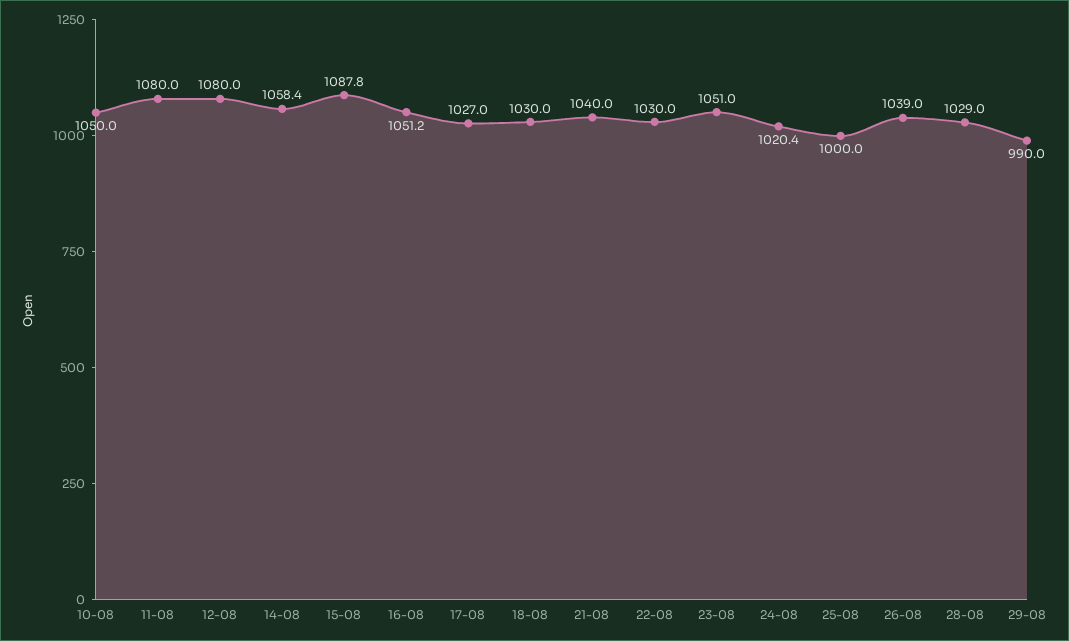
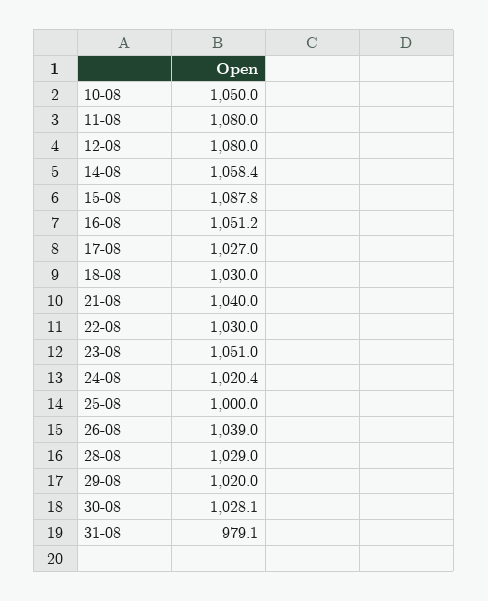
29-08: 990 -> 1020
30-08: none -> 1028.1
31-08: none -> 979.1

